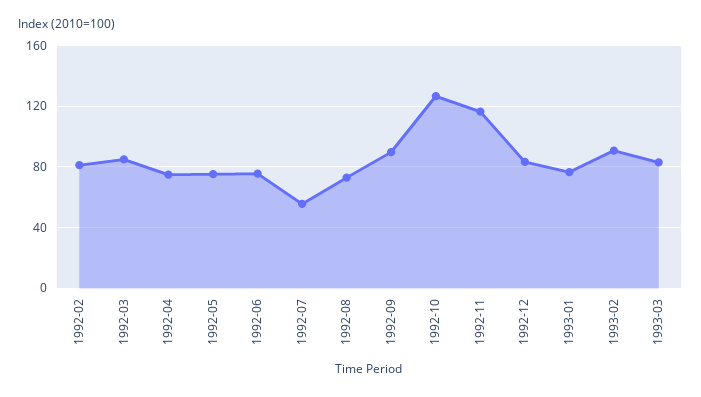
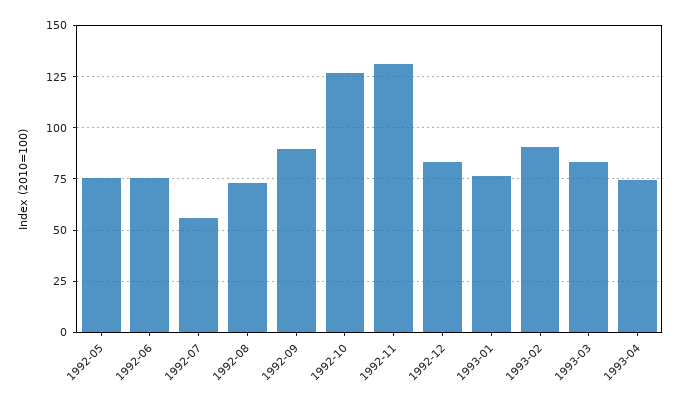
1992-02: 80 -> none
1992-03: 85 -> none
1992-04: 75 -> none
1992-11: 115 -> 130
1993-04: none -> 75

